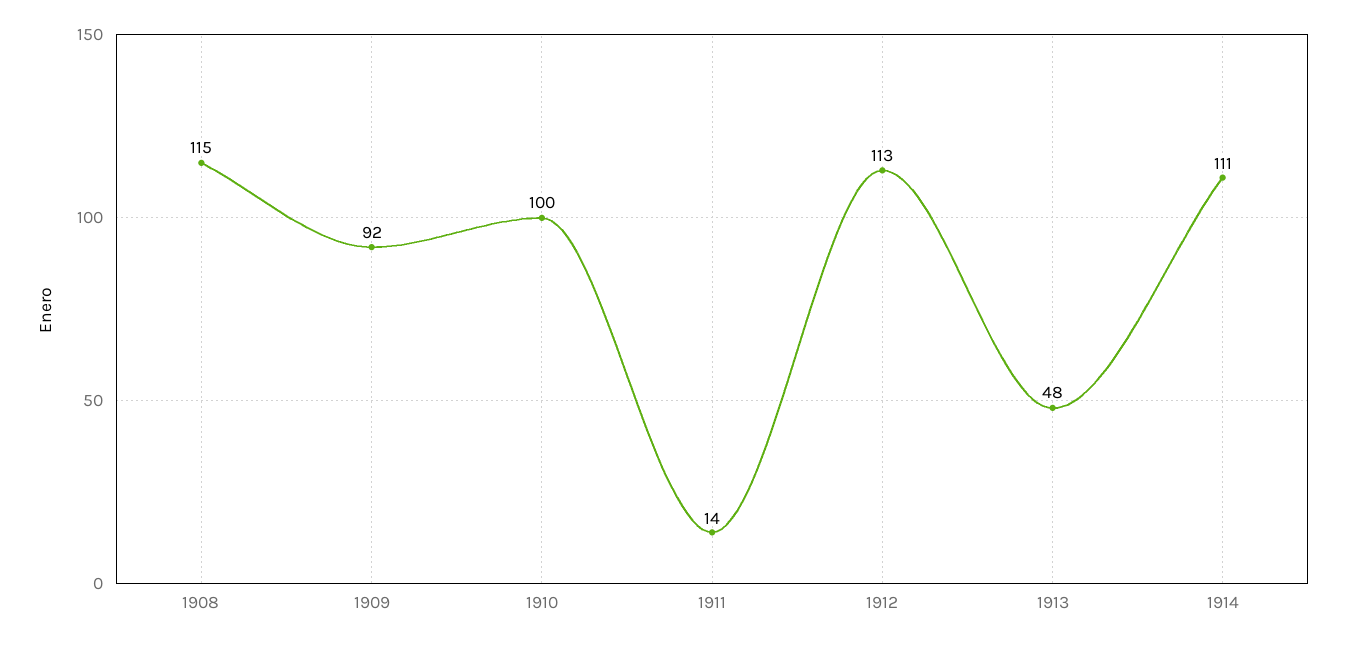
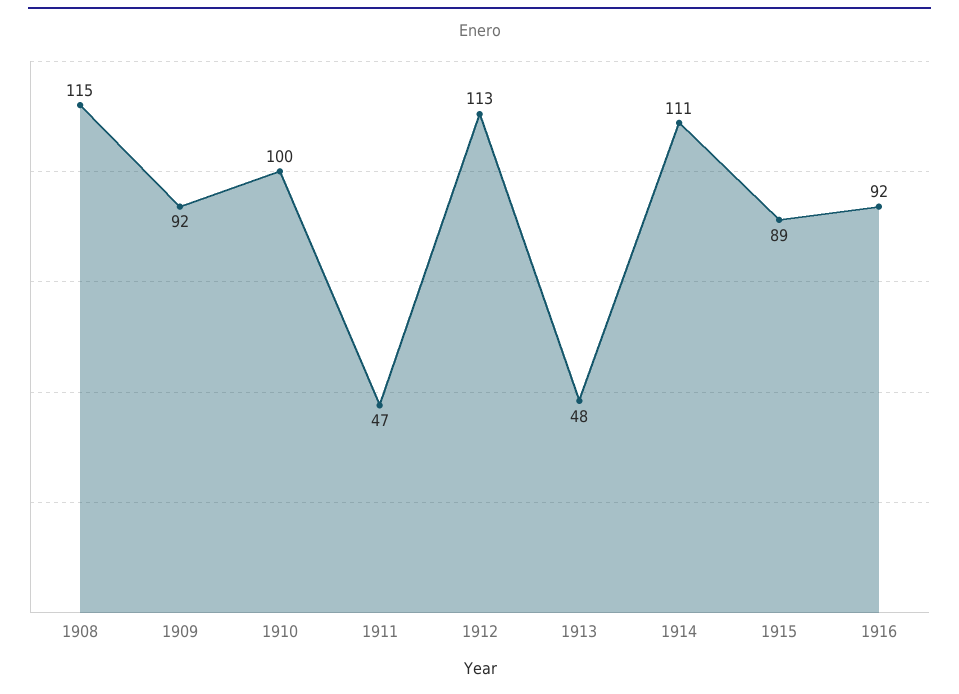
1911: 14 -> 47
1915: none -> 89
1916: none -> 92

